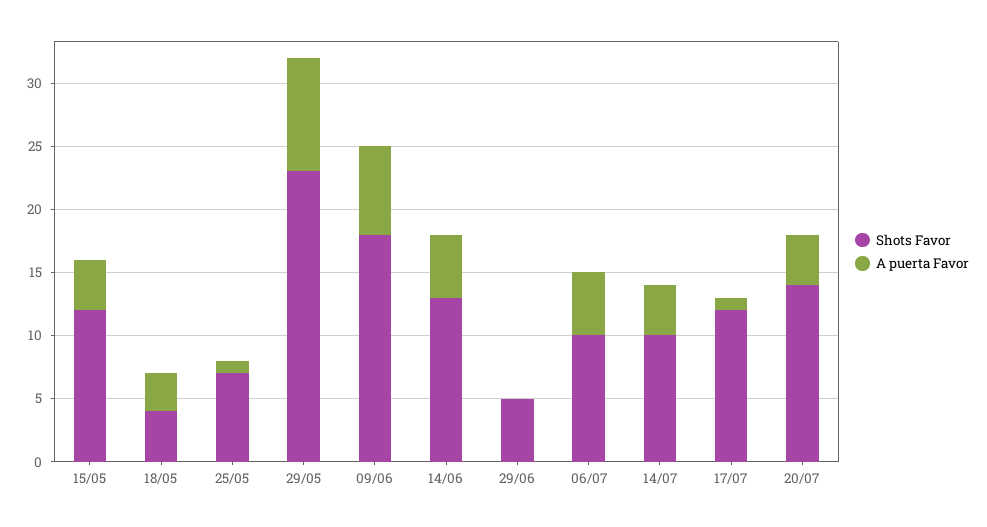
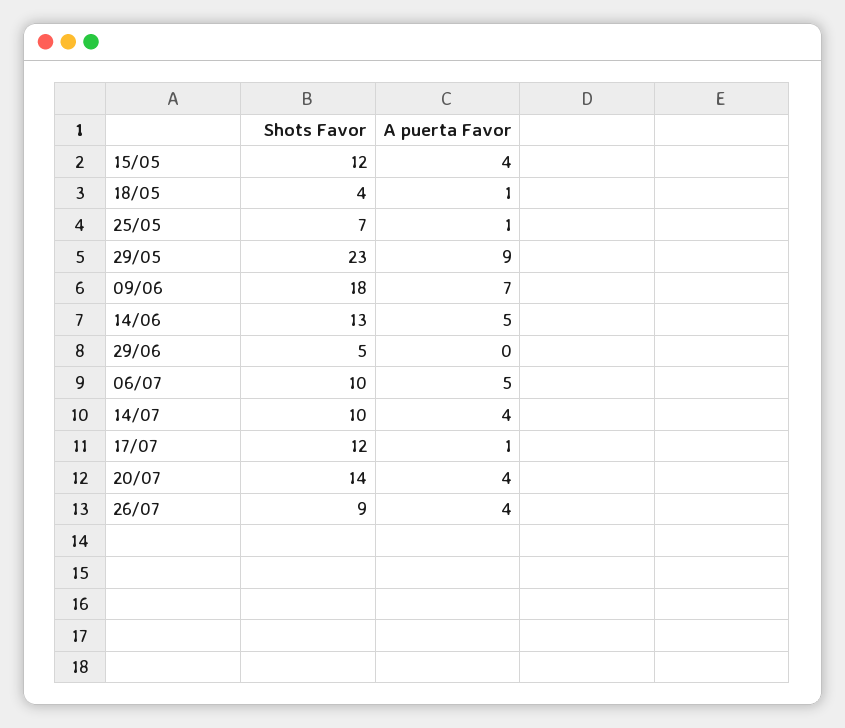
A puerta Favor, 18/05: 3 -> 1
Shots Favor, 26/07: none -> 9
A puerta Favor, 26/07: none -> 4

